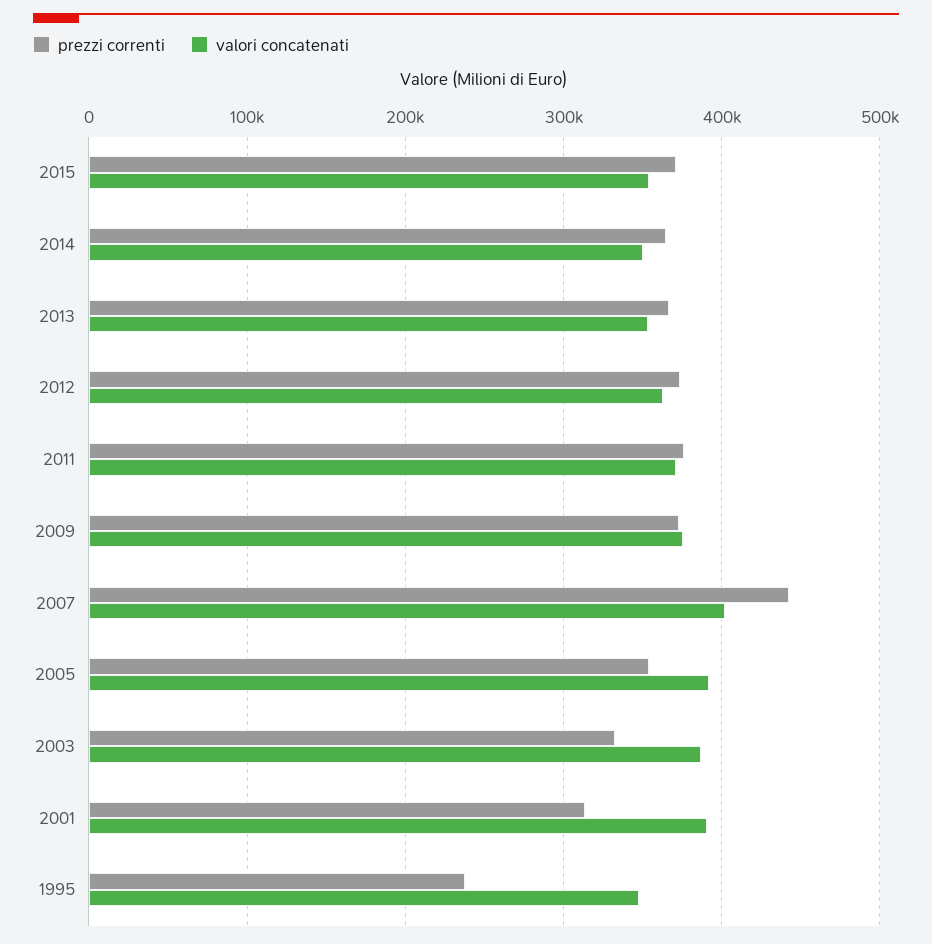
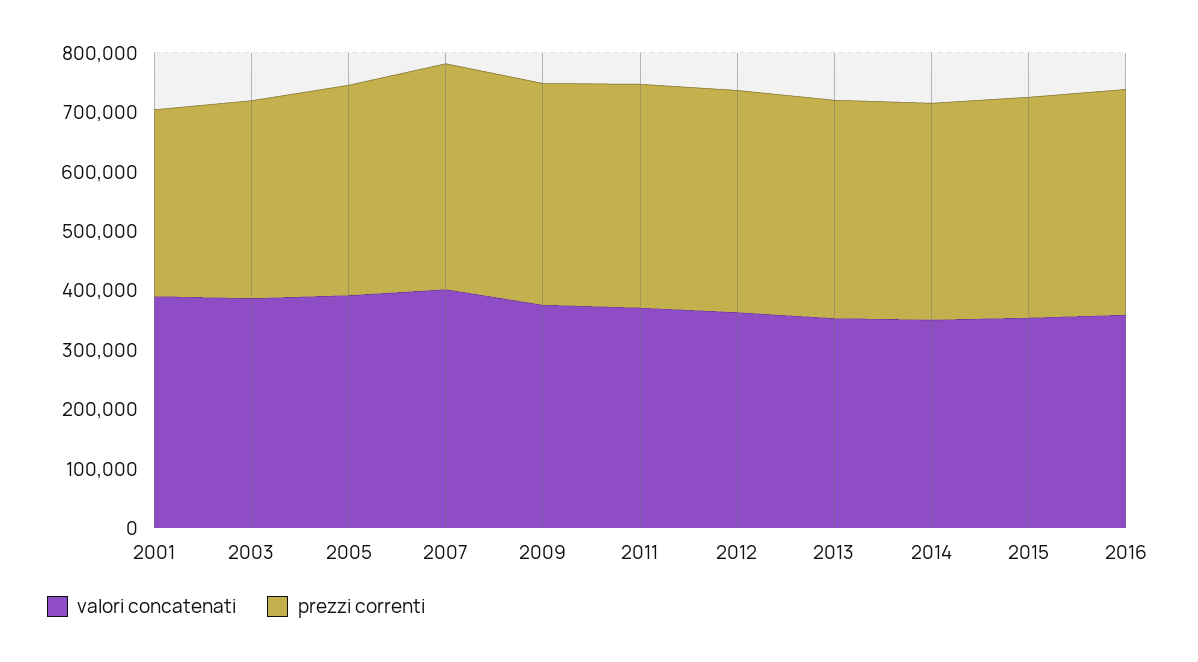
prezzi correnti, 2007: 440000 -> 380000
prezzi correnti, 1995: 240000 -> none
valori concatenati, 1995: 350000 -> none
valori concatenati, 2016: none -> 360000
prezzi correnti, 2016: none -> 380000

